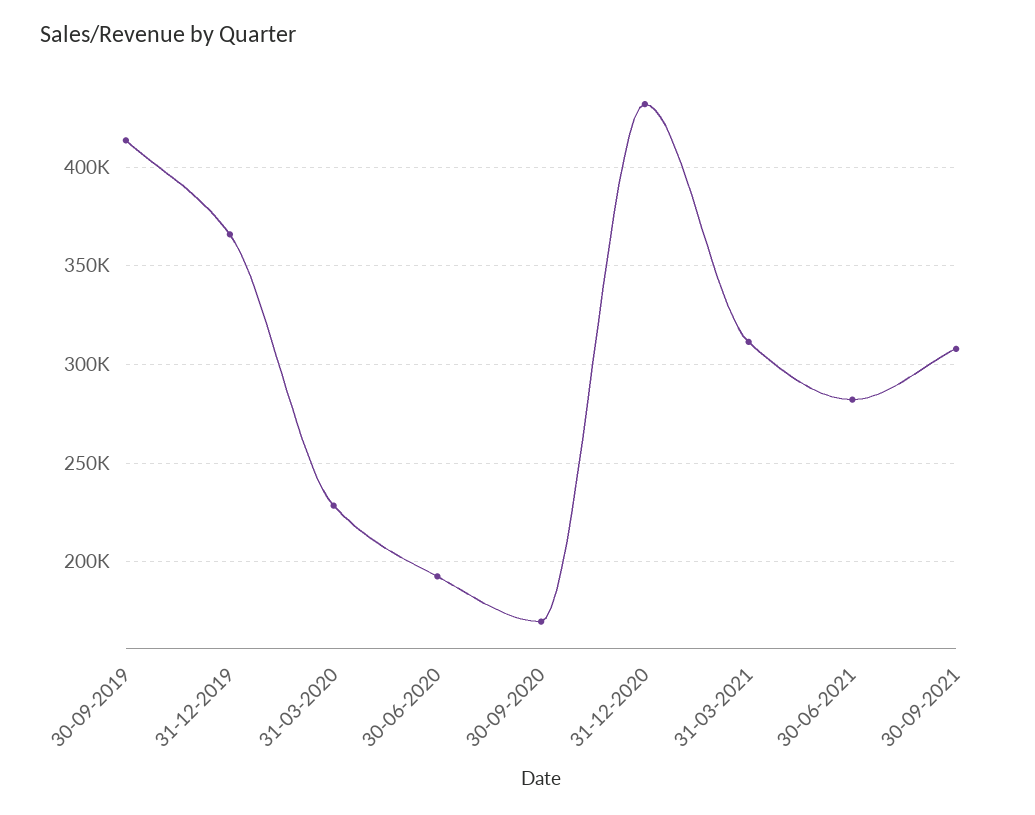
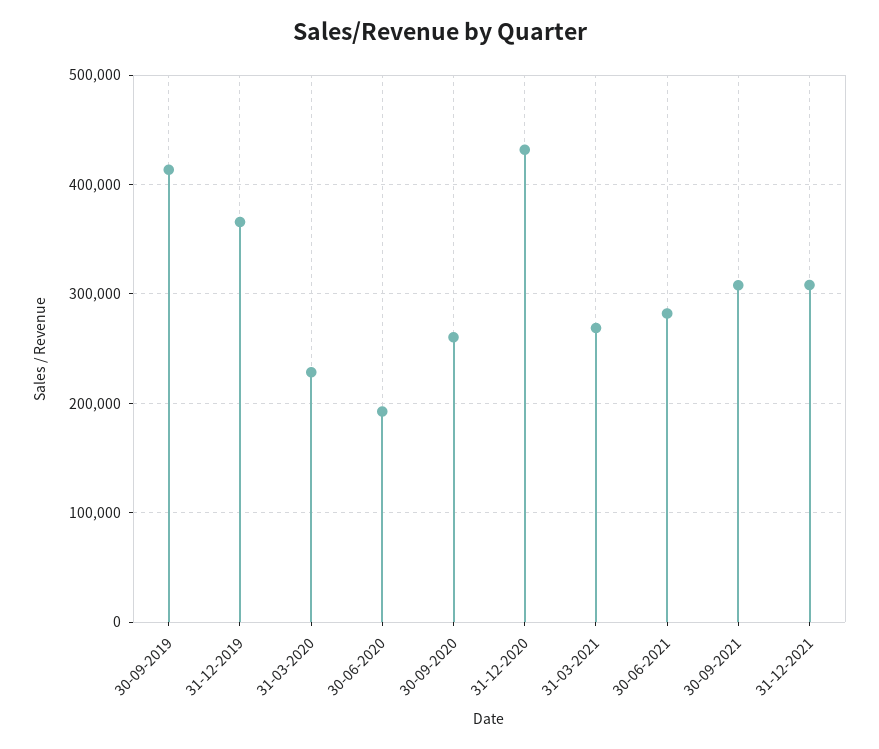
30-09-2020: 170000 -> 260000
31-03-2021: 310000 -> 270000
31-12-2021: none -> 310000

